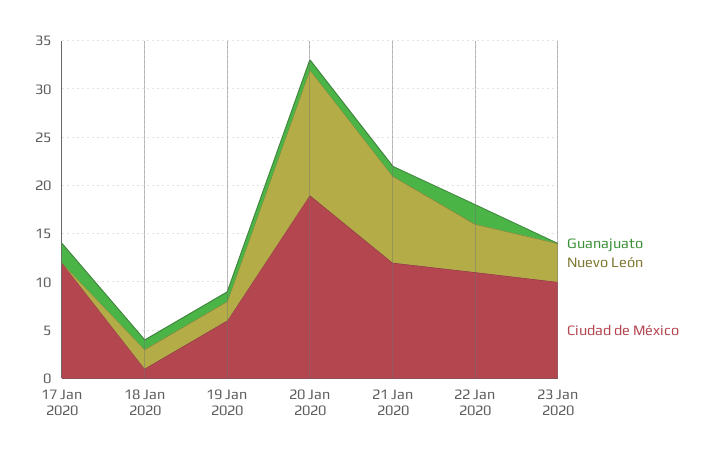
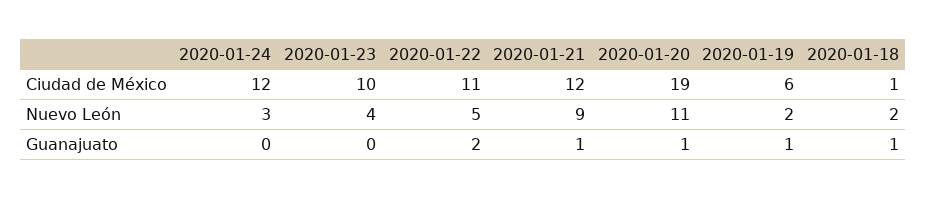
Guanajuato, 17 Jan 2020: 2 -> none
Nuevo León, 17 Jan 2020: 0 -> none
Ciudad de México, 17 Jan 2020: 12 -> none
Nuevo León, 20 Jan 2020: 13 -> 11
Ciudad de México, 2020-01-24: none -> 12
Nuevo León, 2020-01-24: none -> 3
Guanajuato, 2020-01-24: none -> 0

